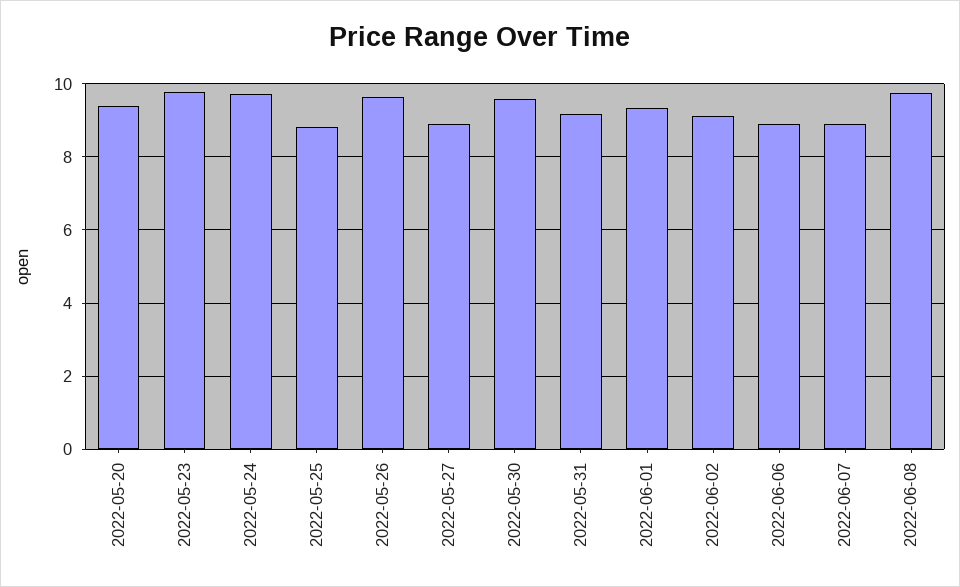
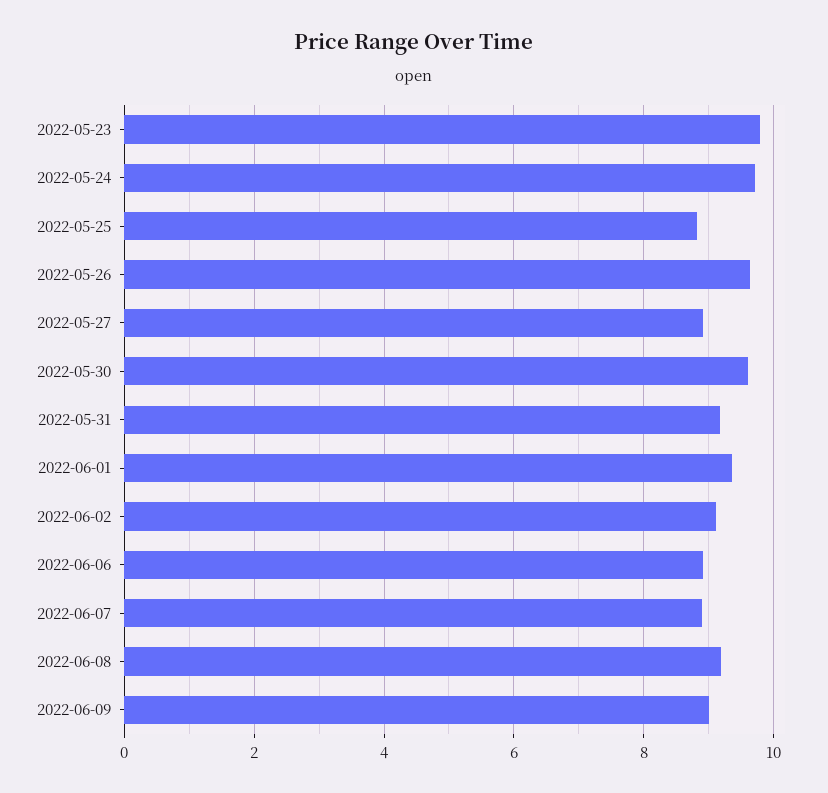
2022-05-20: 9.4 -> none
2022-06-08: 9.8 -> 9.2
2022-06-09: none -> 9

